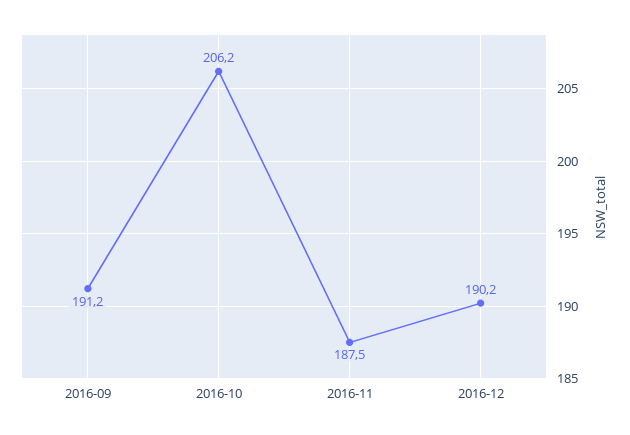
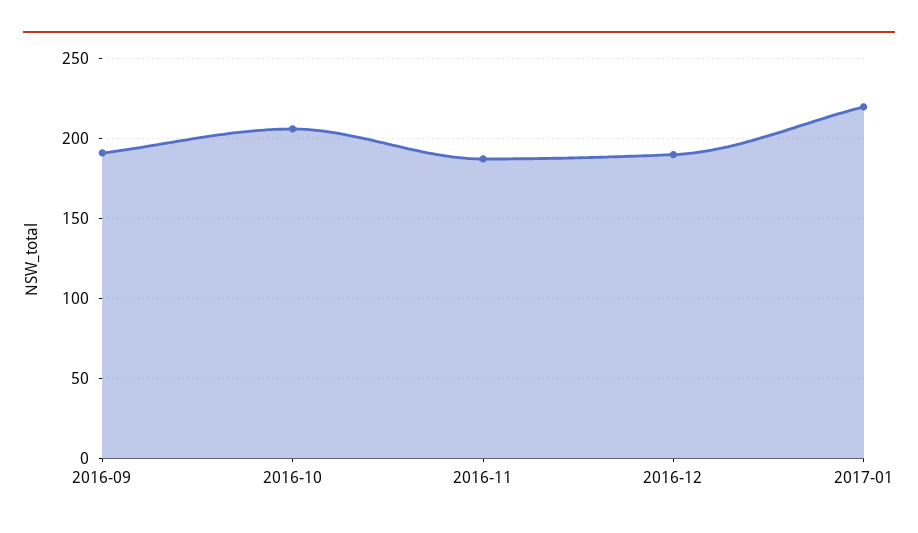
2017-01: none -> 220

